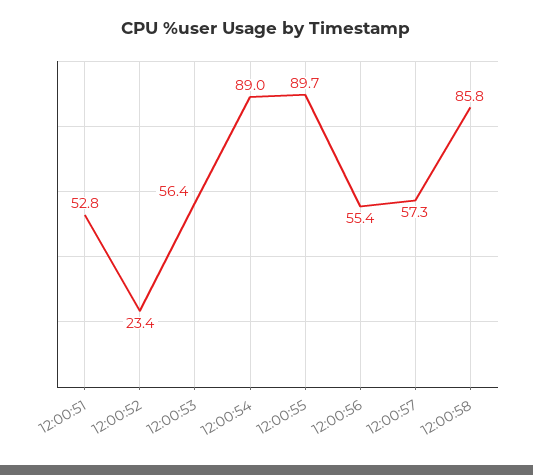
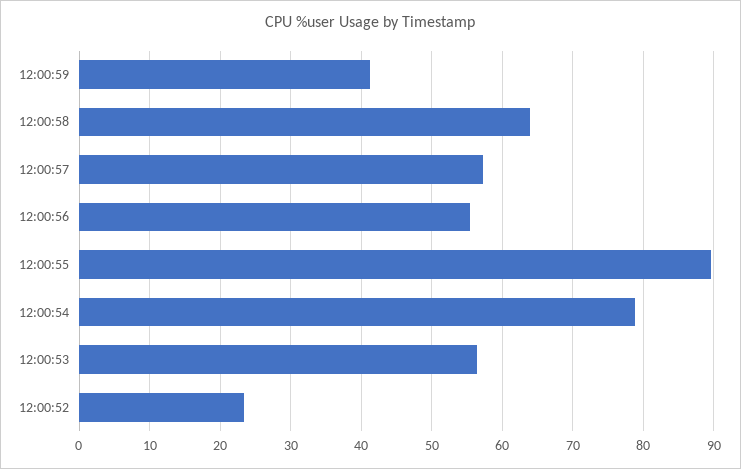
12:00:51: 52.8 -> none
12:00:54: 89 -> 79
12:00:58: 85.8 -> 64
12:00:59: none -> 41

